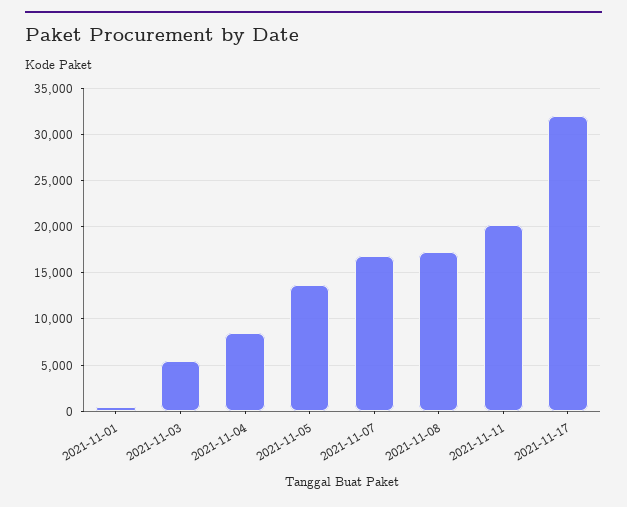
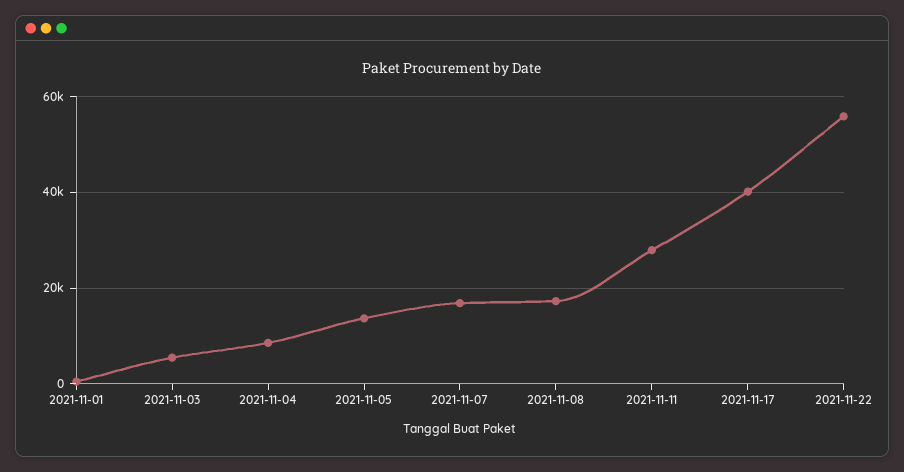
2021-11-11: 20000 -> 28000
2021-11-17: 32000 -> 40000
2021-11-22: none -> 56000

